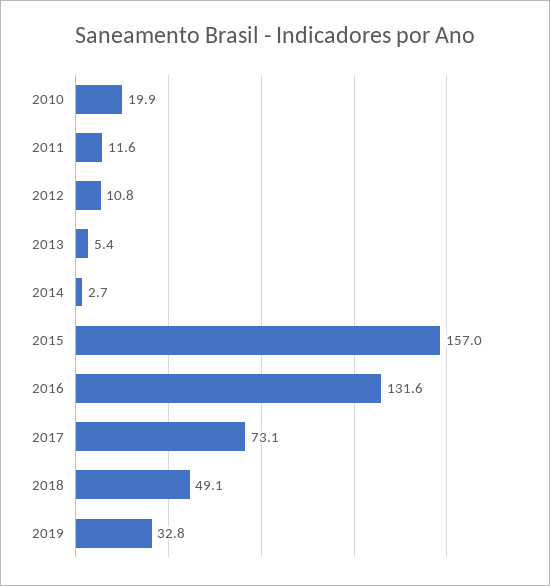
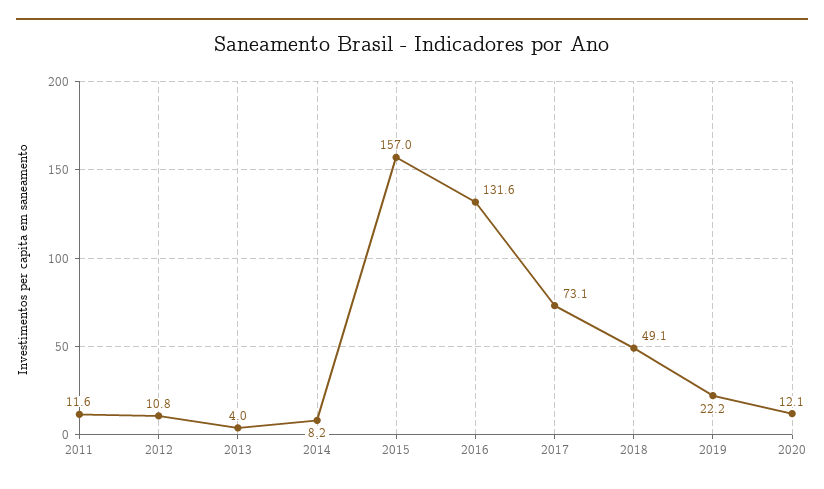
2010: 19.9 -> none
2013: 5.4 -> 4
2014: 2.7 -> 8.2
2019: 32.8 -> 22.2
2020: none -> 12.1

